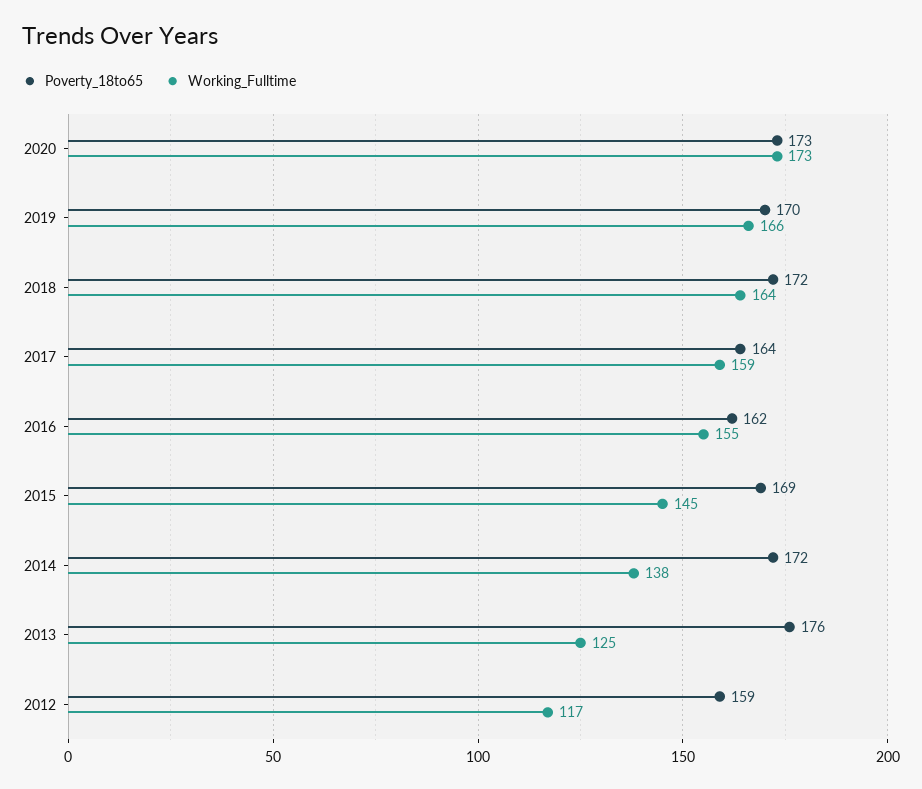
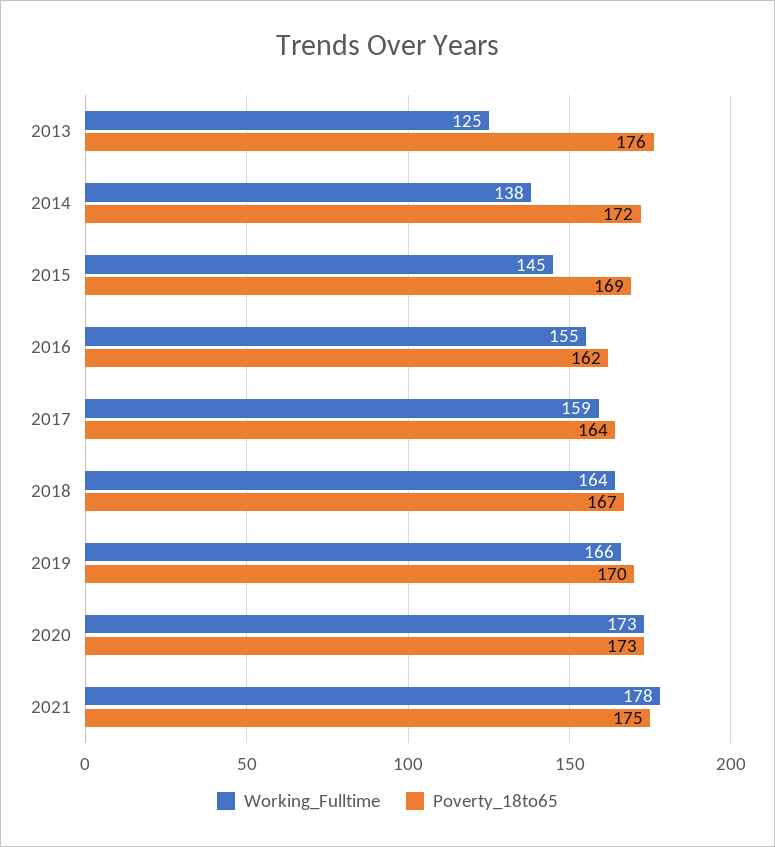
Poverty_18to65, 2018: 172 -> 167
Poverty_18to65, 2012: 159 -> none
Working_Fulltime, 2012: 117 -> none
Working_Fulltime, 2021: none -> 178
Poverty_18to65, 2021: none -> 175

